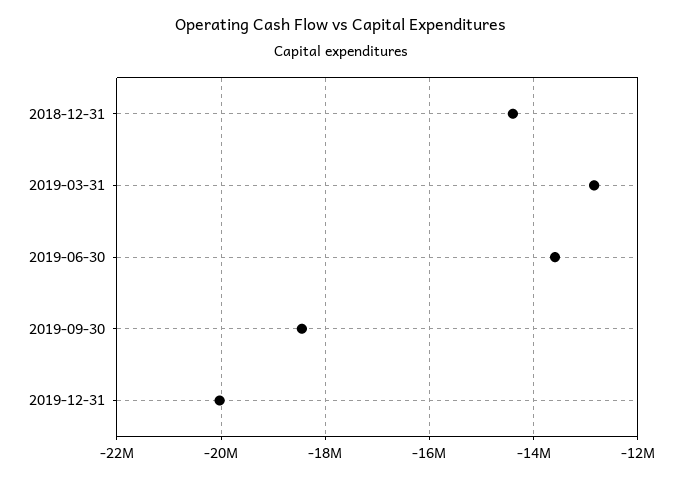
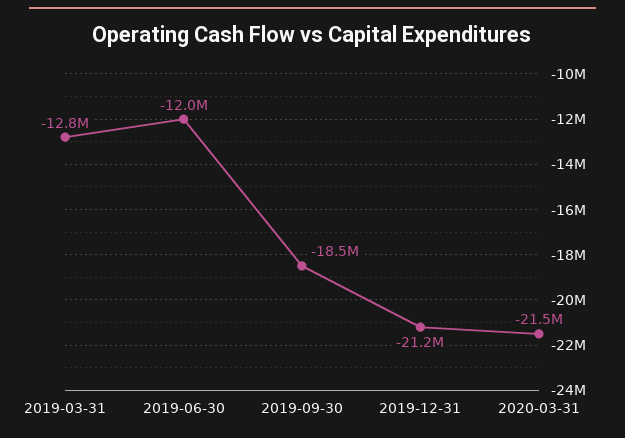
2018-12-31: -14400000 -> none
2019-06-30: -13600000 -> -12000000
2019-12-31: -20000000 -> -21200000
2020-03-31: none -> -21500000

